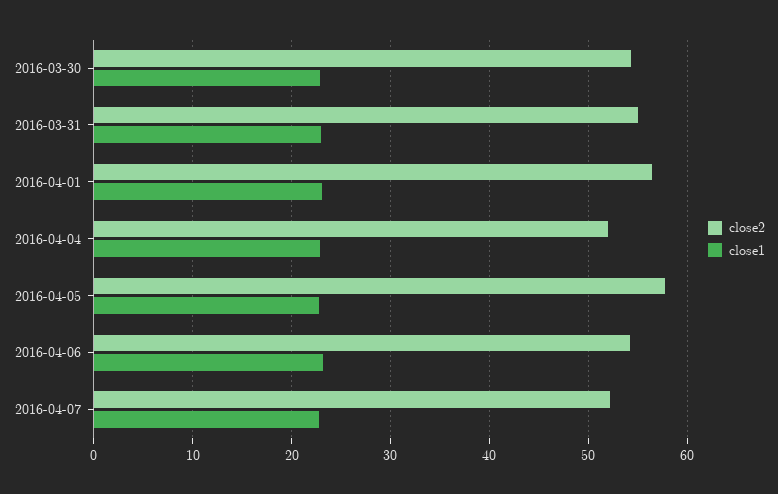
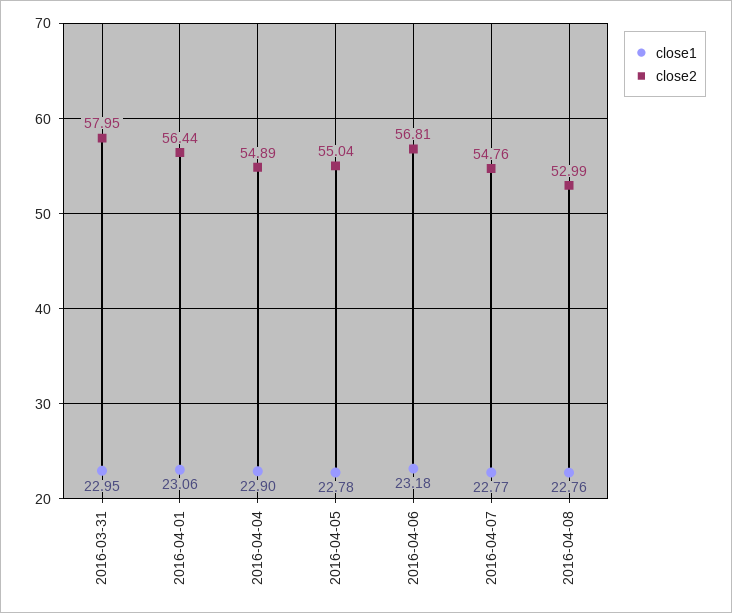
close2, 2016-03-30: 54 -> none
close1, 2016-03-30: 23 -> none
close2, 2016-03-31: 55 -> 57.95
close2, 2016-04-04: 52 -> 54.89
close2, 2016-04-05: 58 -> 55.04
close2, 2016-04-06: 54 -> 56.81
close2, 2016-04-07: 52 -> 54.76
close1, 2016-04-08: none -> 22.76
close2, 2016-04-08: none -> 52.99

